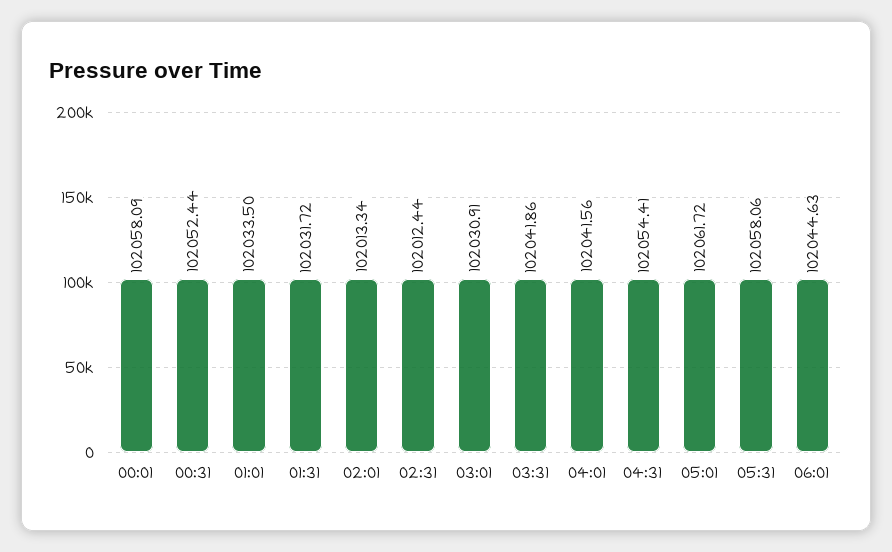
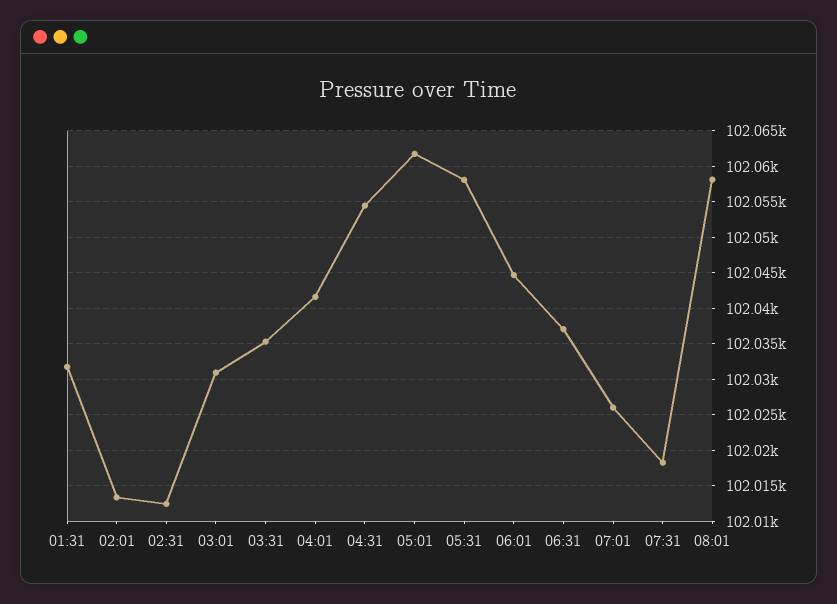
00:01: 102058.09 -> none
00:31: 102052.44 -> none
01:01: 102033.5 -> none
03:31: 102041.86 -> 102035
06:31: none -> 102037
07:01: none -> 102026
07:31: none -> 102018
08:01: none -> 102058

